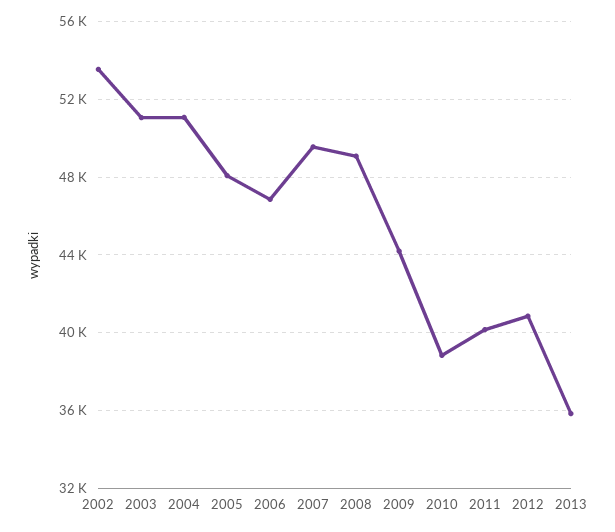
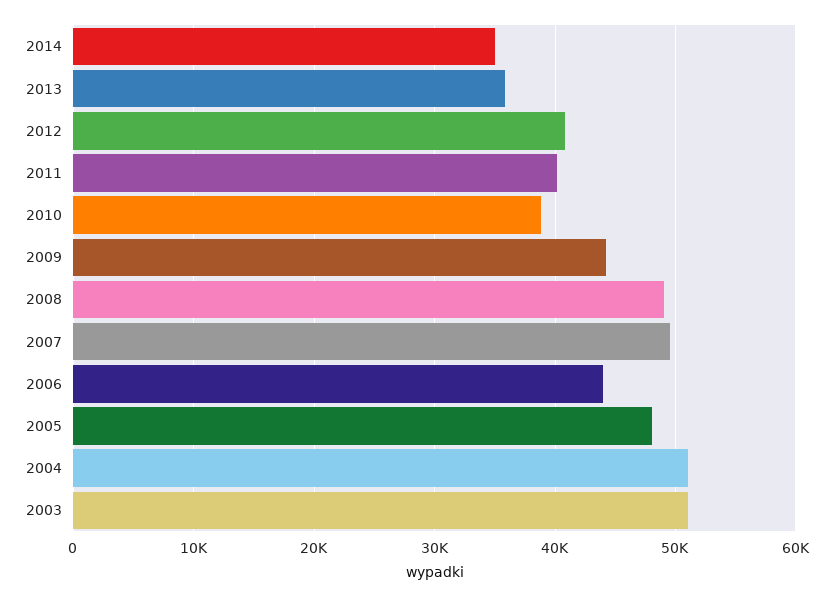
2002: 53500 -> none
2006: 47000 -> 44000
2014: none -> 35000

